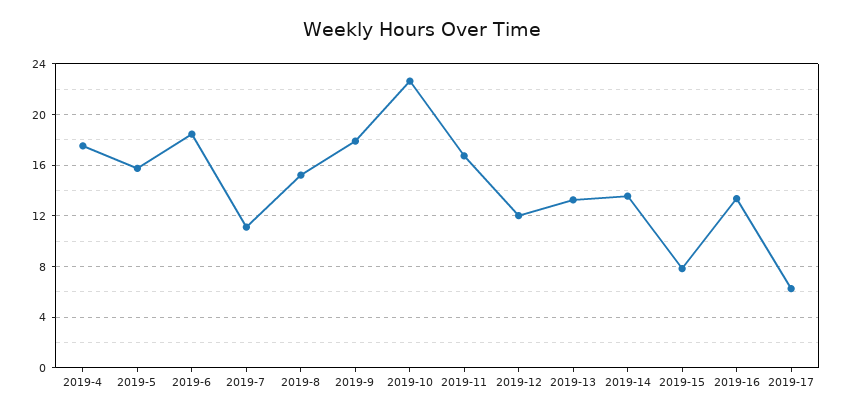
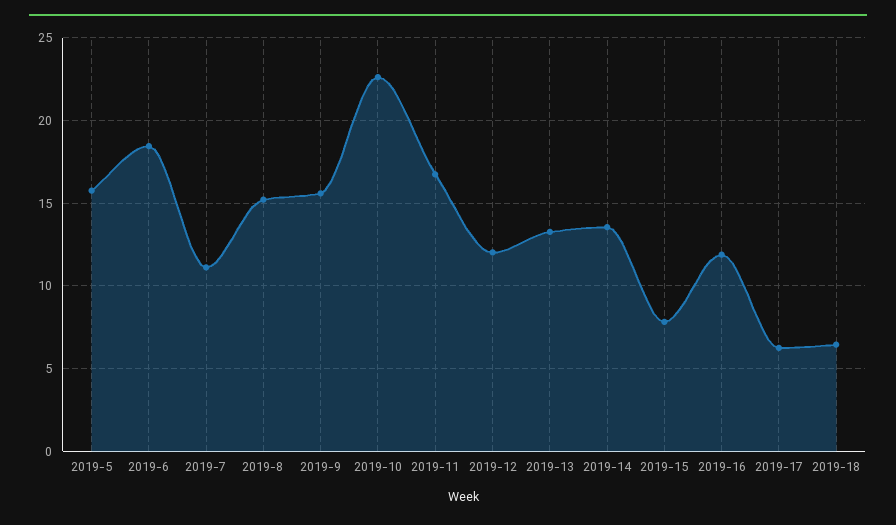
2019-4: 17.5 -> none
2019-9: 18 -> 15.5
2019-16: 13.5 -> 12
2019-18: none -> 6.5

